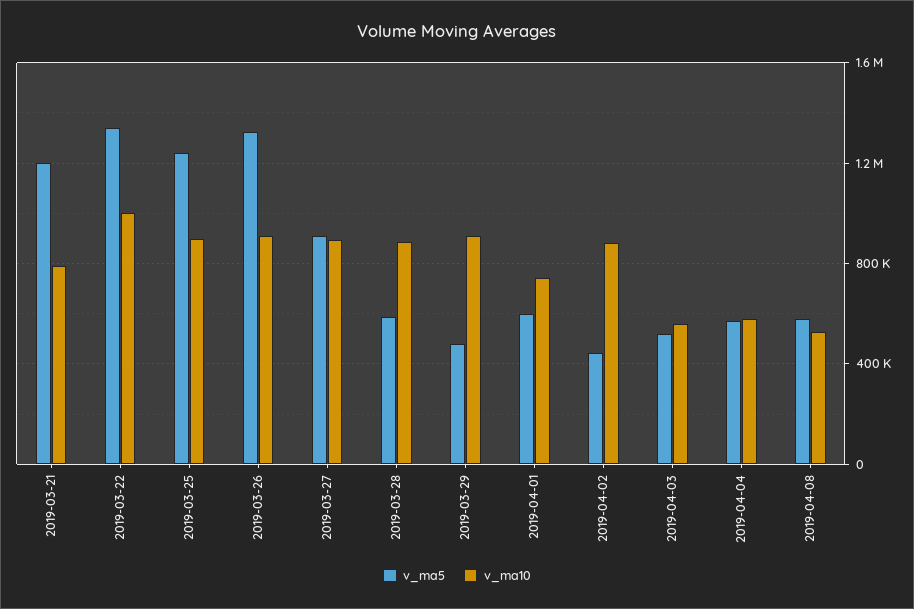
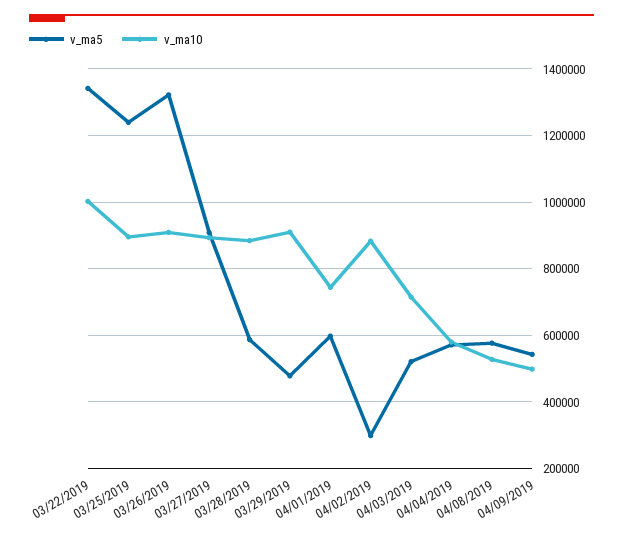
v_ma5, 2019-03-21: 1200000 -> none
v_ma10, 2019-03-21: 800000 -> none
v_ma5, 2019-04-02: 450000 -> 300000
v_ma10, 2019-04-03: 550000 -> 720000
v_ma5, 04/09/2019: none -> 540000
v_ma10, 04/09/2019: none -> 500000

